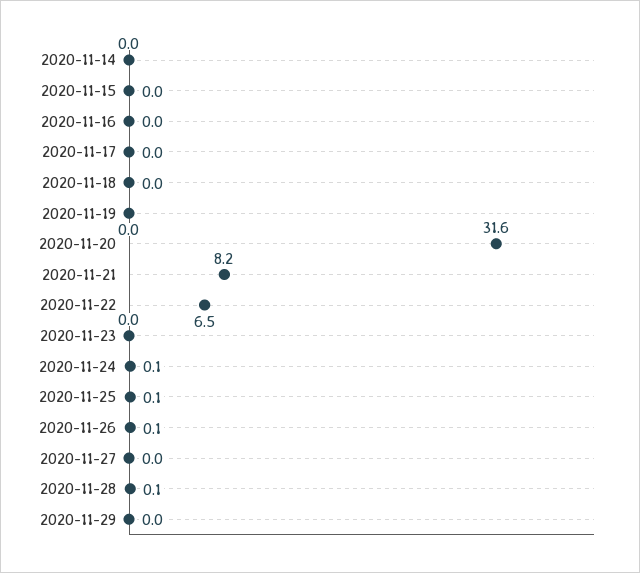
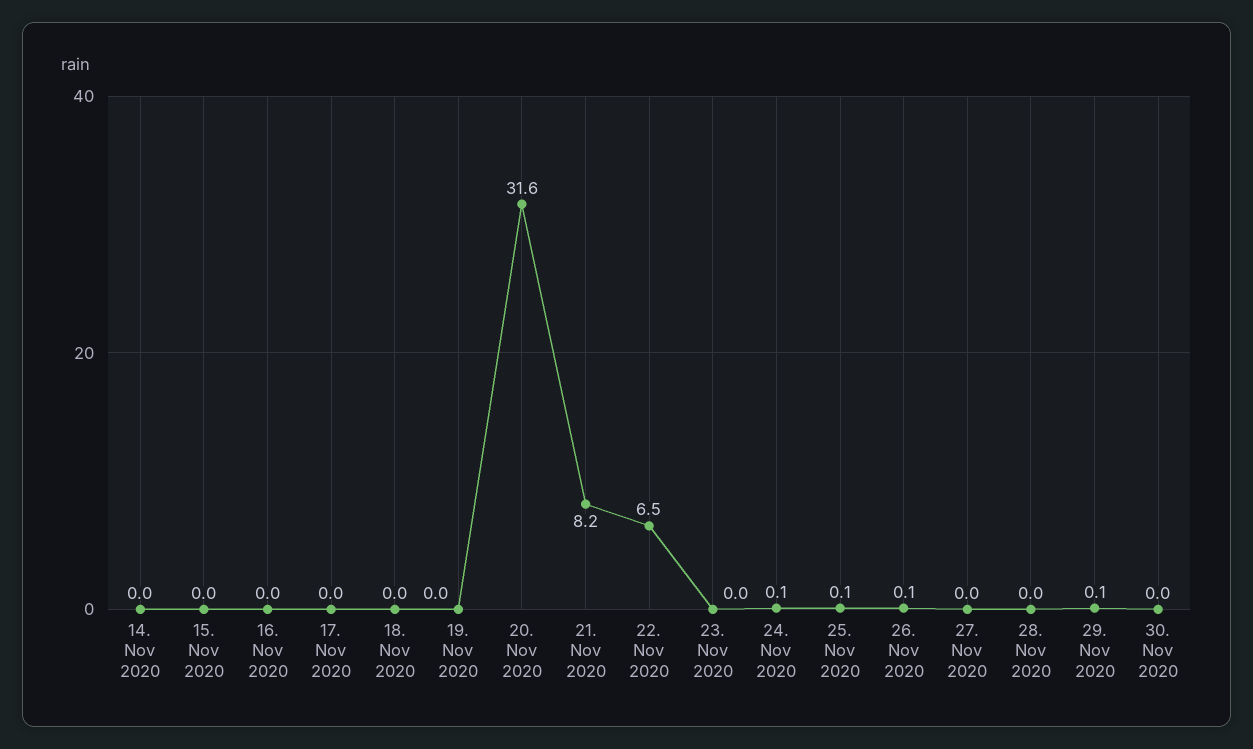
2020-11-28: 0.1 -> 0
2020-11-29: 0 -> 0.1
30. Nov 2020: none -> 0

